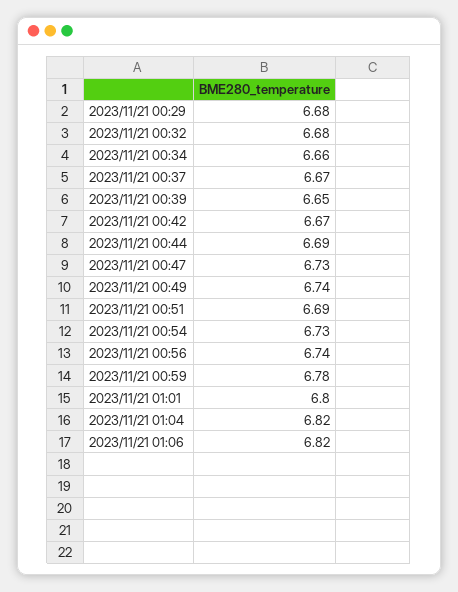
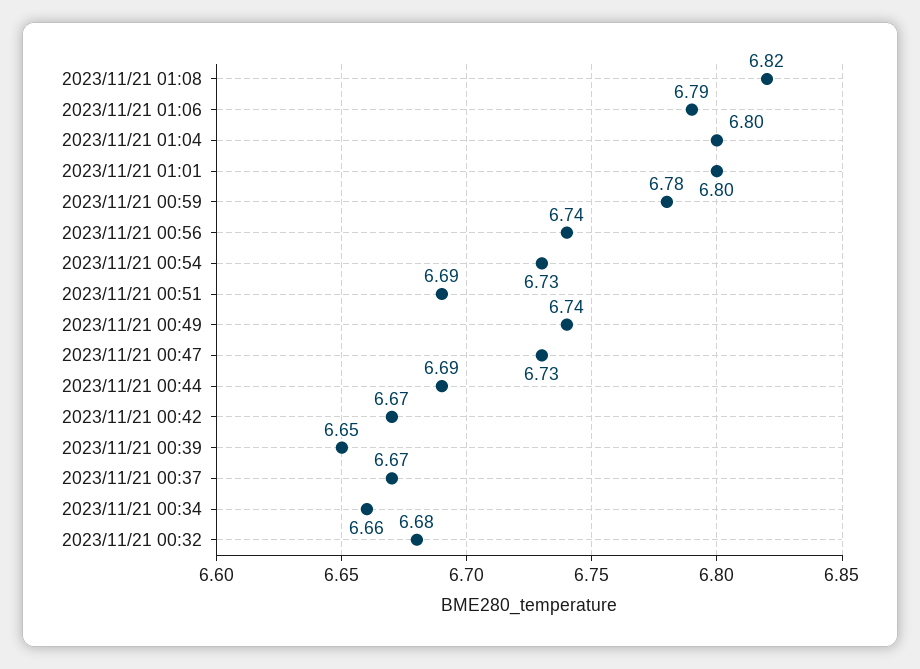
2023/11/21 00:29: 6.68 -> none
2023/11/21 01:04: 6.82 -> 6.8
2023/11/21 01:06: 6.82 -> 6.79
2023/11/21 01:08: none -> 6.82

